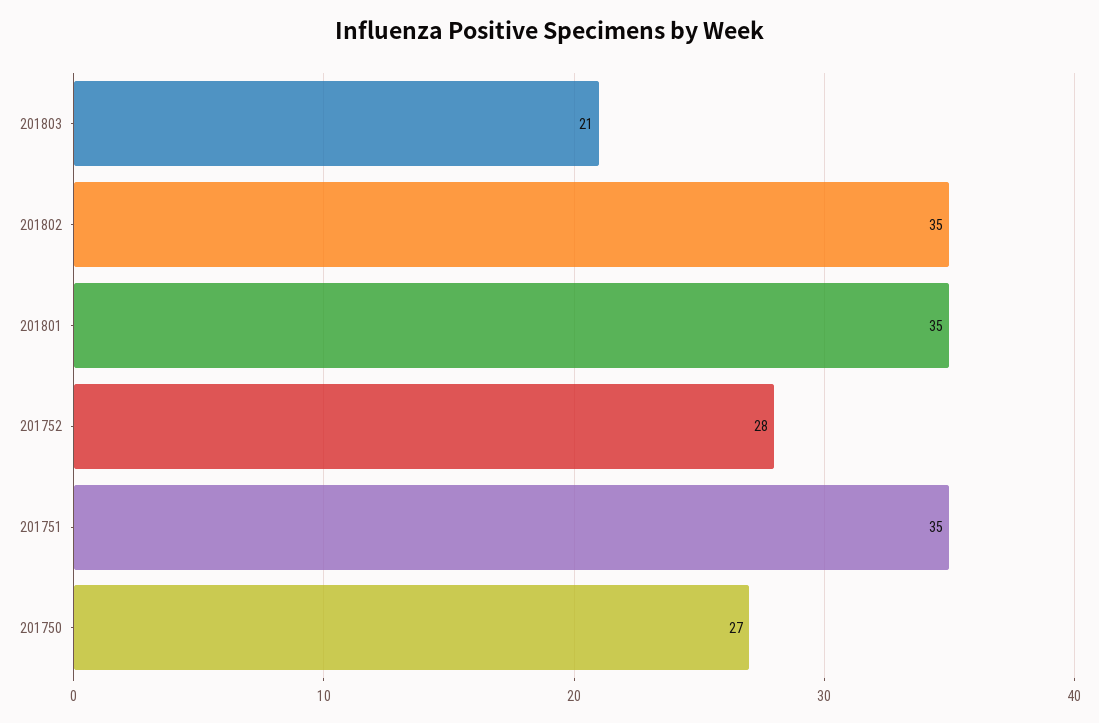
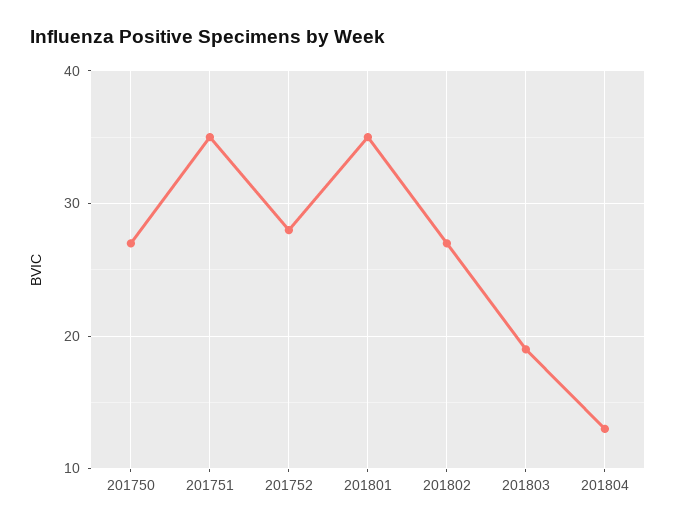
201803: 21 -> 19
201802: 35 -> 27
201804: none -> 13

